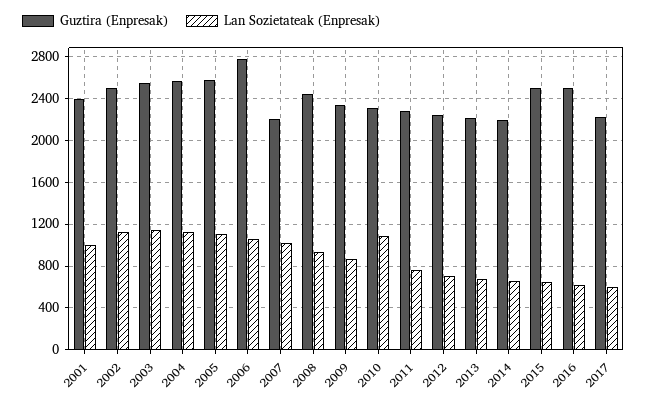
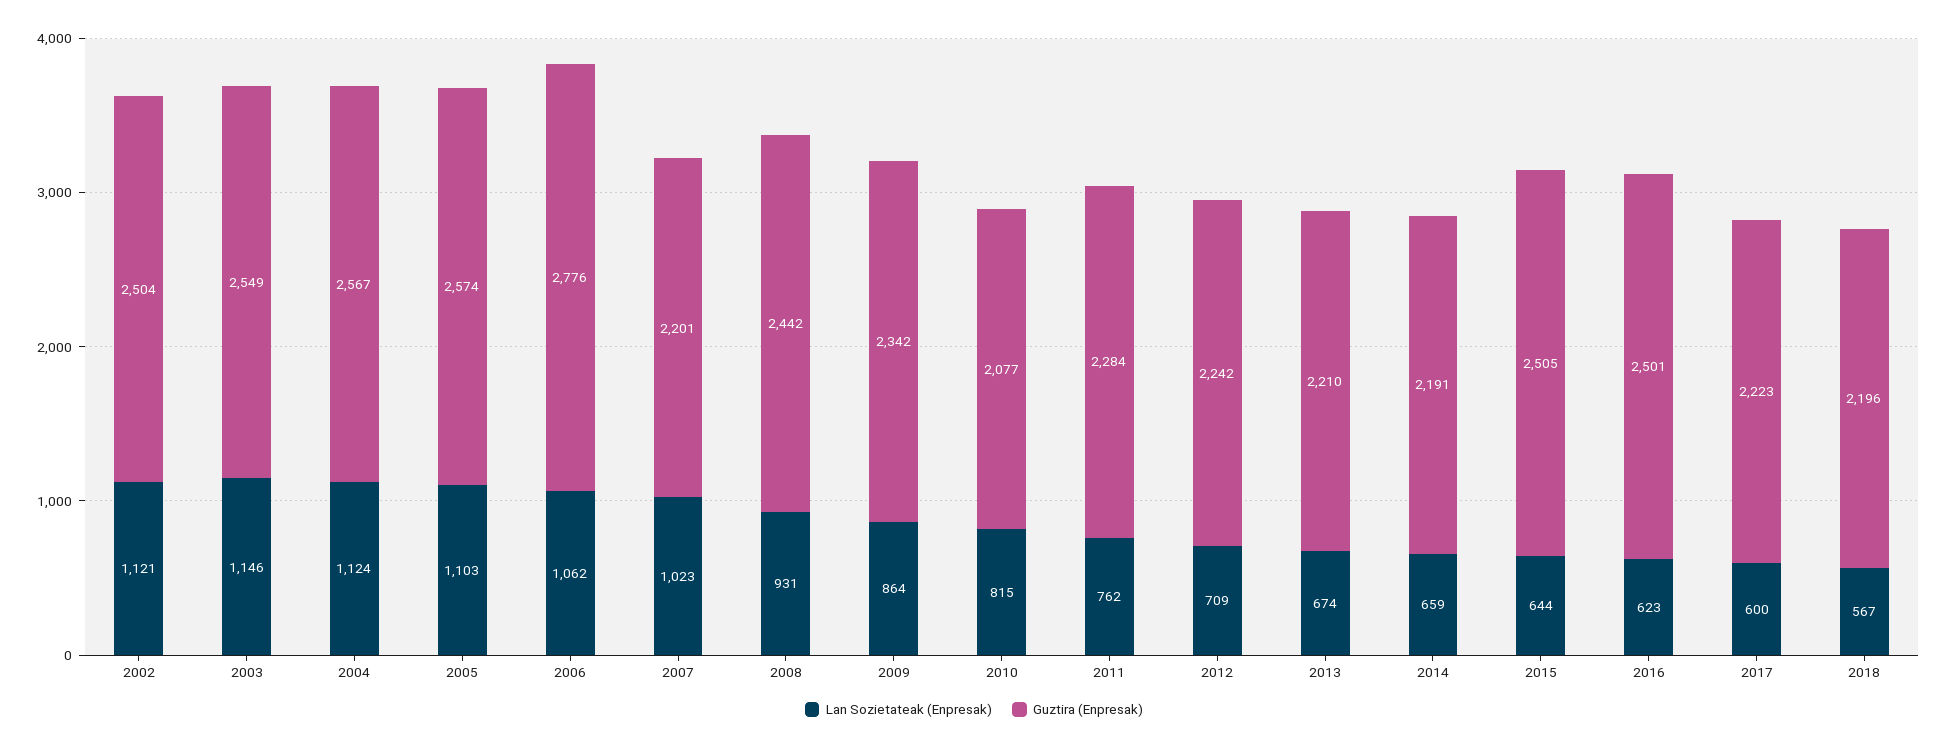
Guztira (Enpresak), 2001: 2400 -> none
Lan Sozietateak (Enpresak), 2001: 1000 -> none
Guztira (Enpresak), 2010: 2300 -> 2077
Lan Sozietateak (Enpresak), 2010: 1100 -> 815
Lan Sozietateak (Enpresak), 2018: none -> 567
Guztira (Enpresak), 2018: none -> 2196

